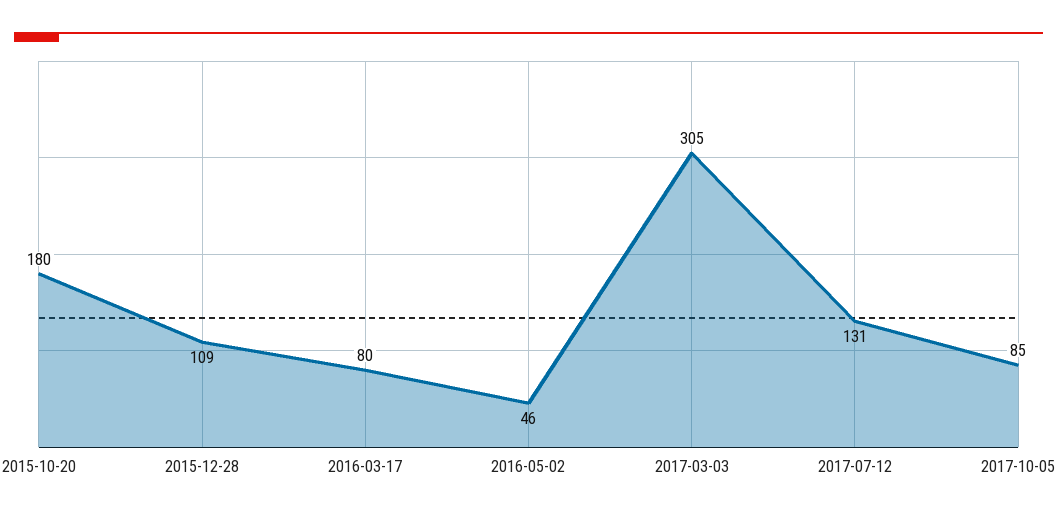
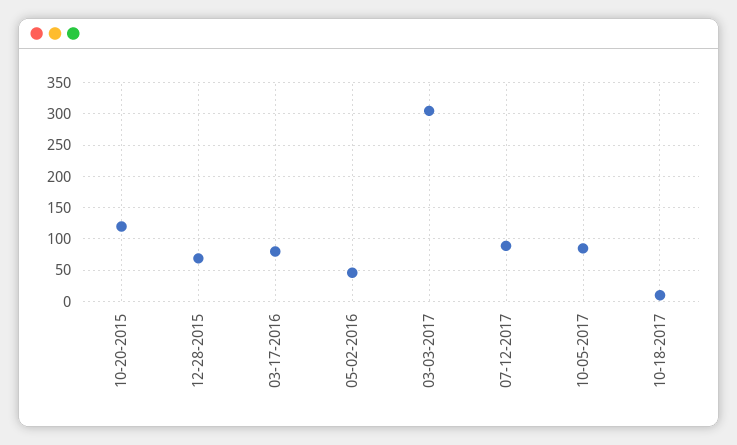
2015-10-20: 180 -> 120
2015-12-28: 109 -> 70
2017-07-12: 131 -> 90
10-18-2017: none -> 10

